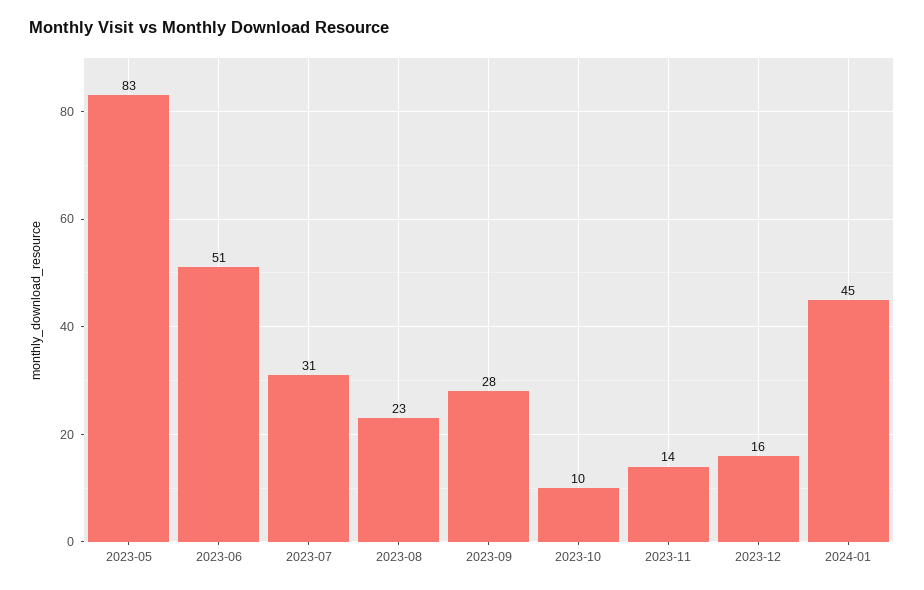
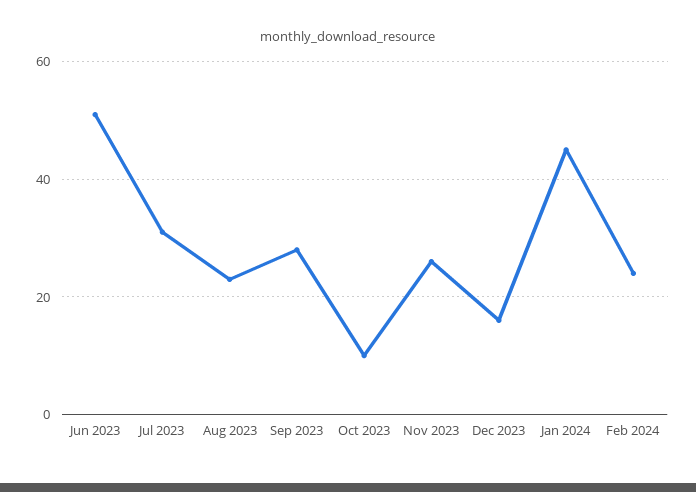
2023-05: 83 -> none
2023-11: 14 -> 25
Feb 2024: none -> 25

